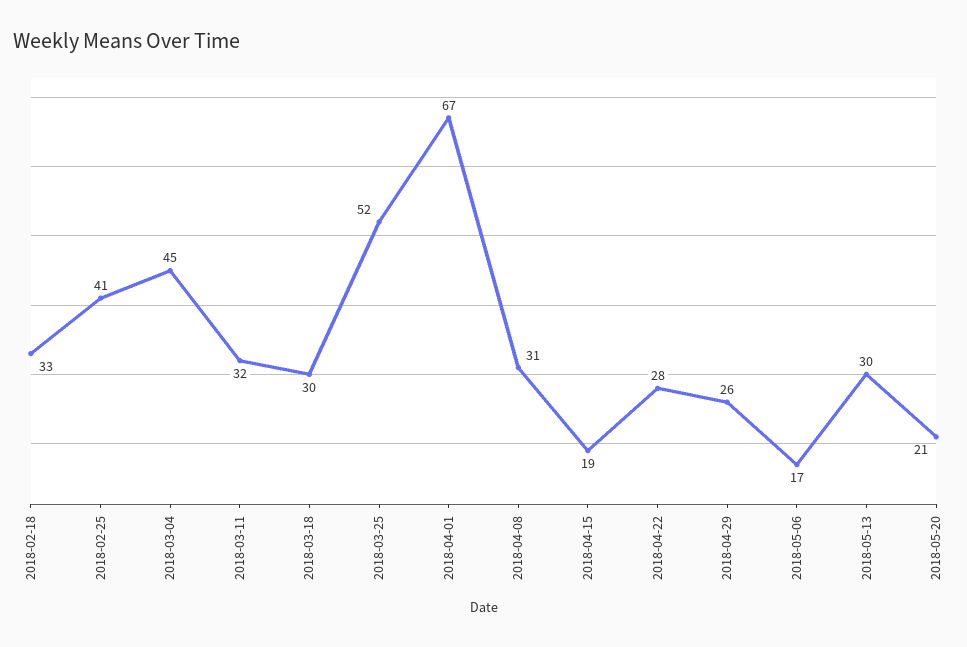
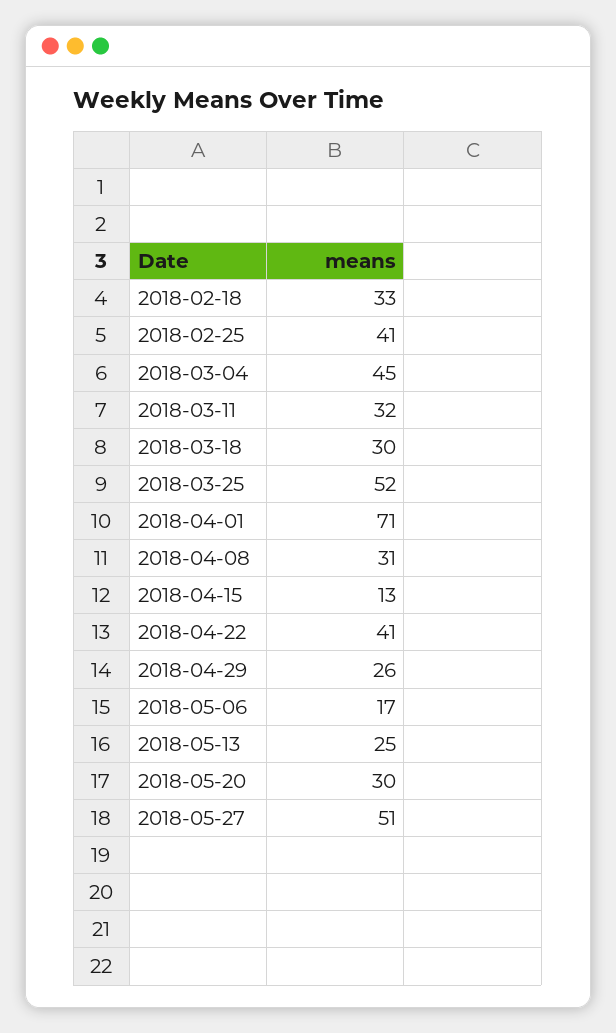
2018-04-01: 67 -> 71
2018-04-15: 19 -> 13
2018-04-22: 28 -> 41
2018-05-13: 30 -> 25
2018-05-20: 21 -> 30
2018-05-27: none -> 51

